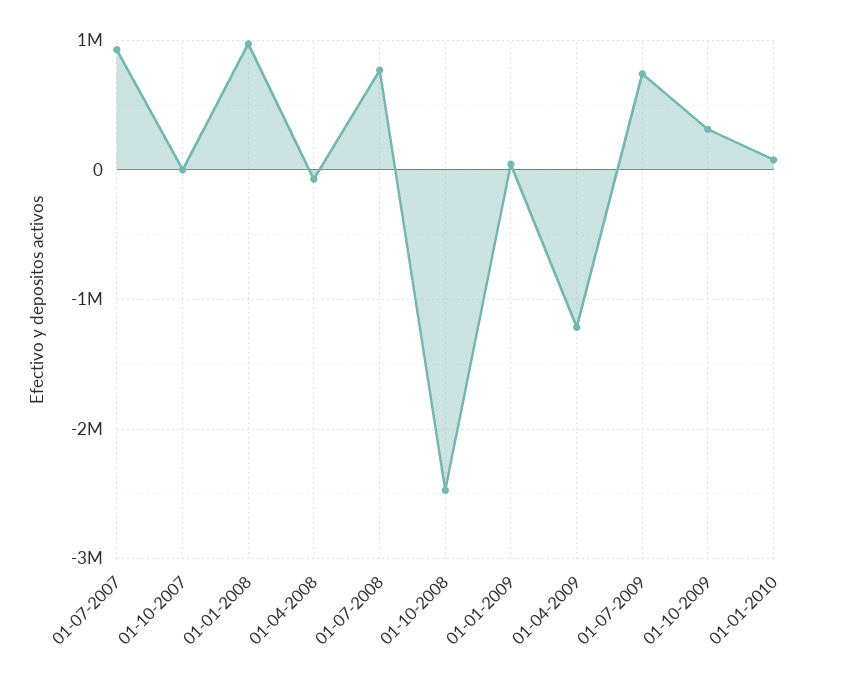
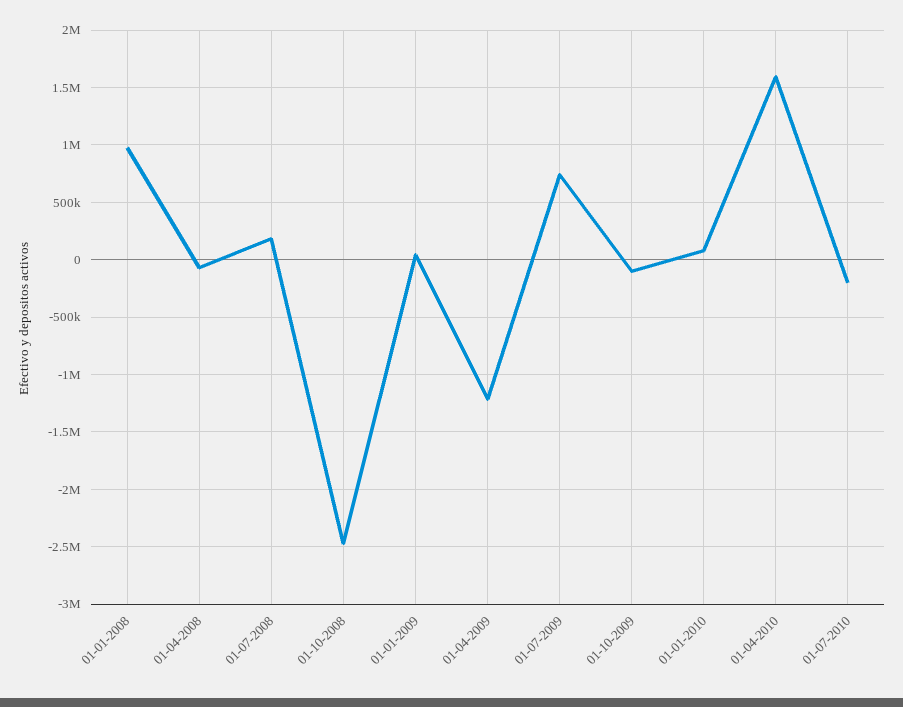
01-07-2007: 900000 -> none
01-10-2007: 0 -> none
01-07-2008: 800000 -> 200000
01-10-2009: 300000 -> -100000
01-04-2010: none -> 1600000
01-07-2010: none -> -200000

